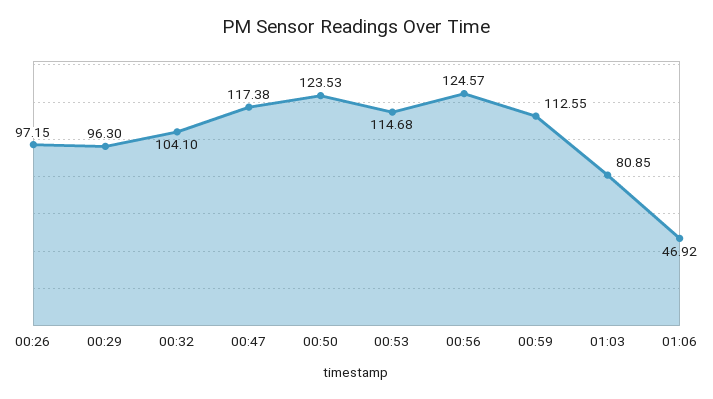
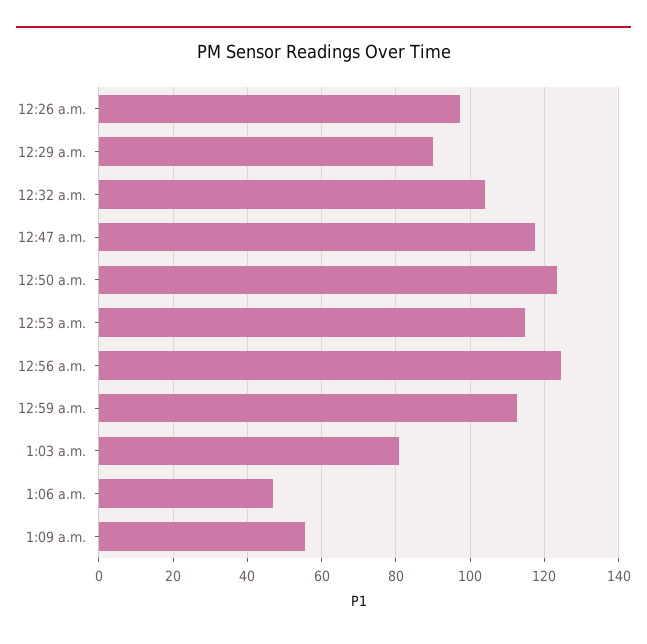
00:29: 96.3 -> 90
1:09 a.m.: none -> 56

